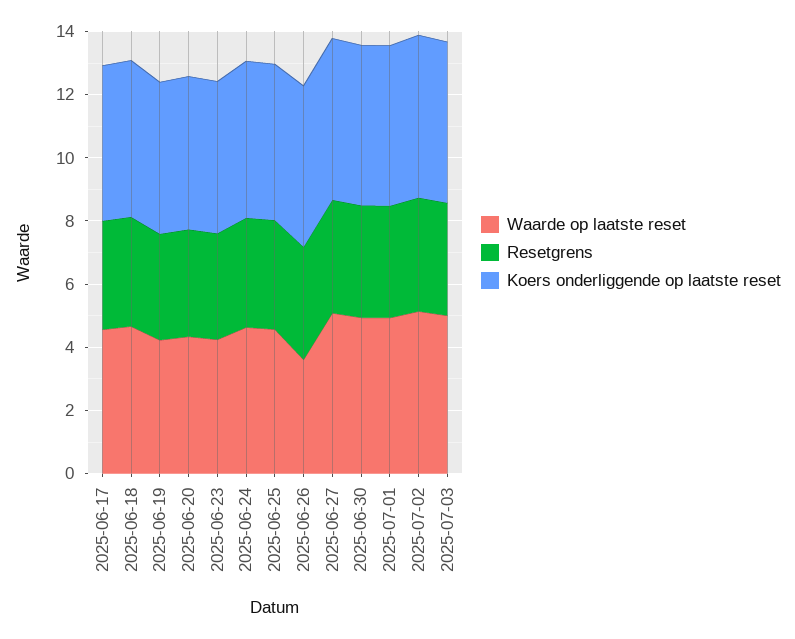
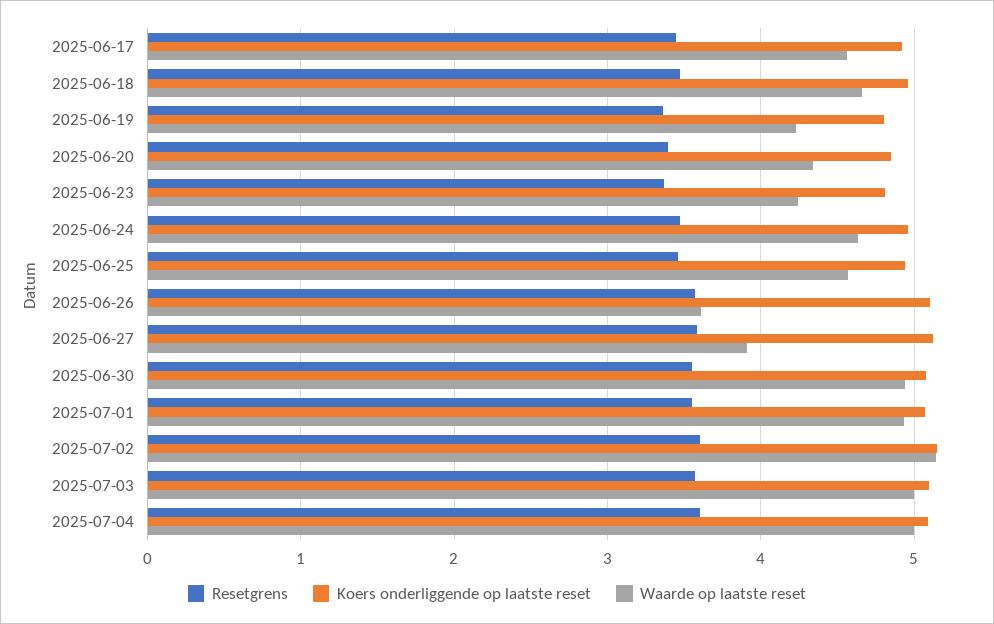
Waarde op laatste reset, 2025-06-27: 5 -> 3.9
Resetgrens, 2025-07-04: none -> 3.6
Koers onderliggende op laatste reset, 2025-07-04: none -> 5.1
Waarde op laatste reset, 2025-07-04: none -> 5

